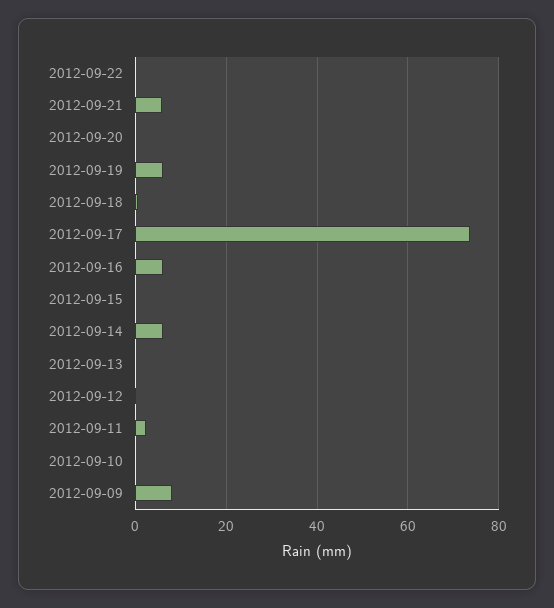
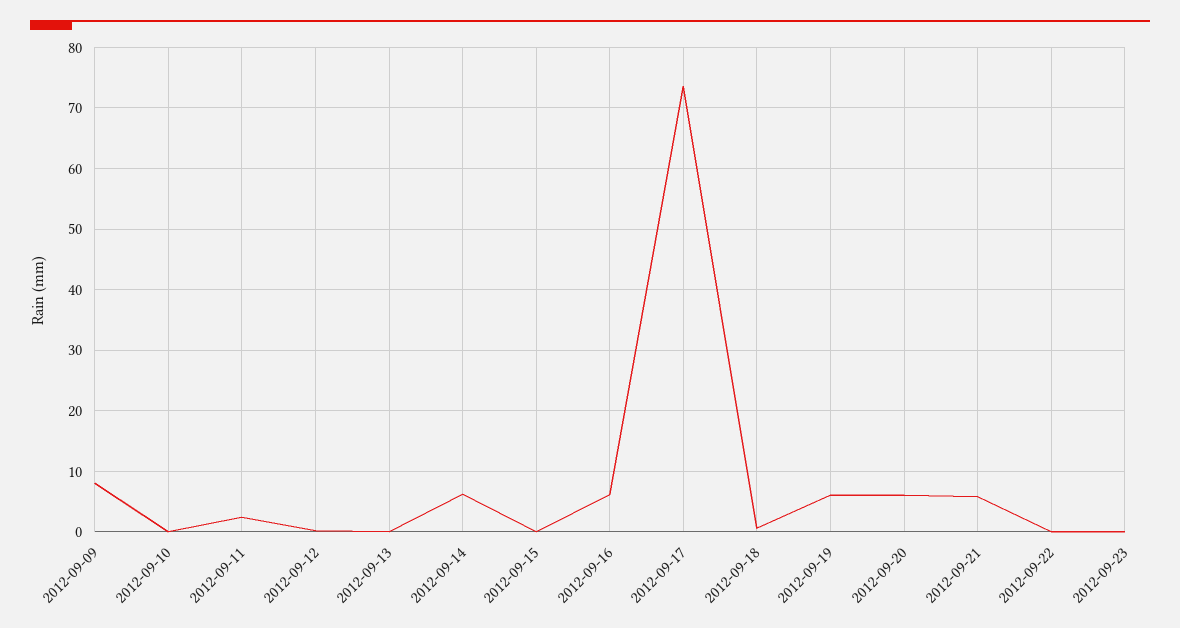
2012-09-20: 0 -> 6
2012-09-23: none -> 0

